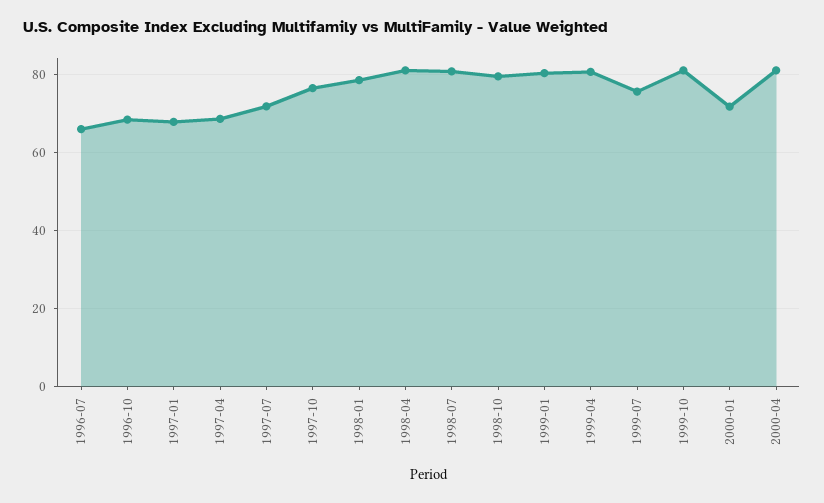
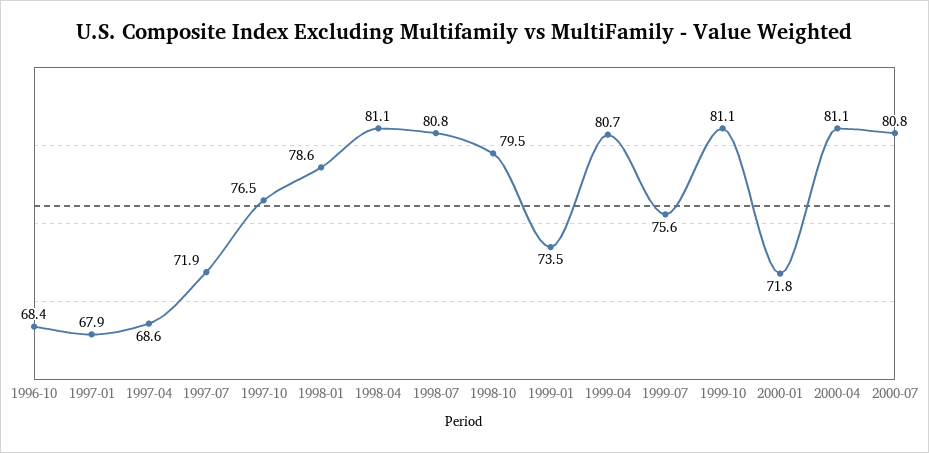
1996-07: 66 -> none
1999-01: 80 -> 73.5
2000-07: none -> 80.8

